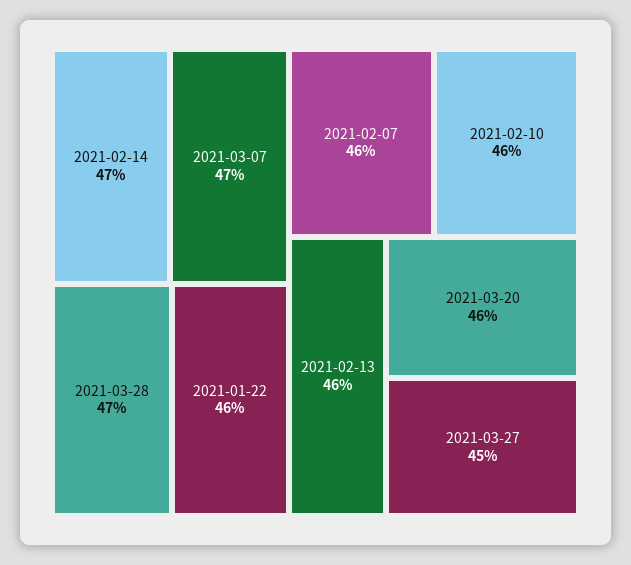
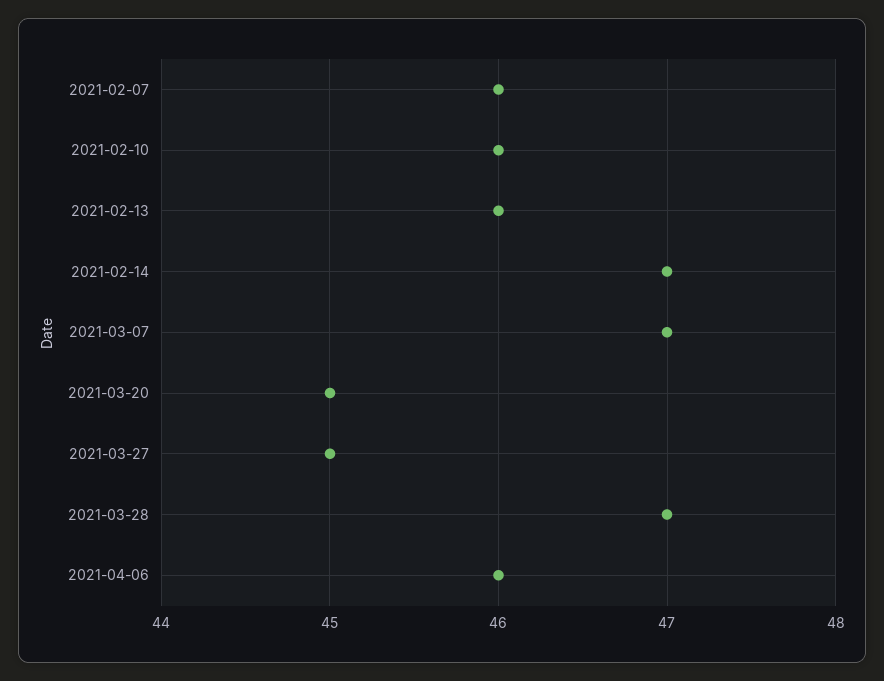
2021-01-22: 46 -> none
2021-03-20: 46 -> 45
2021-04-06: none -> 46

